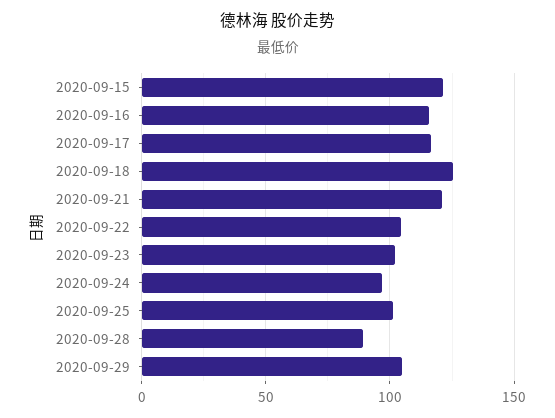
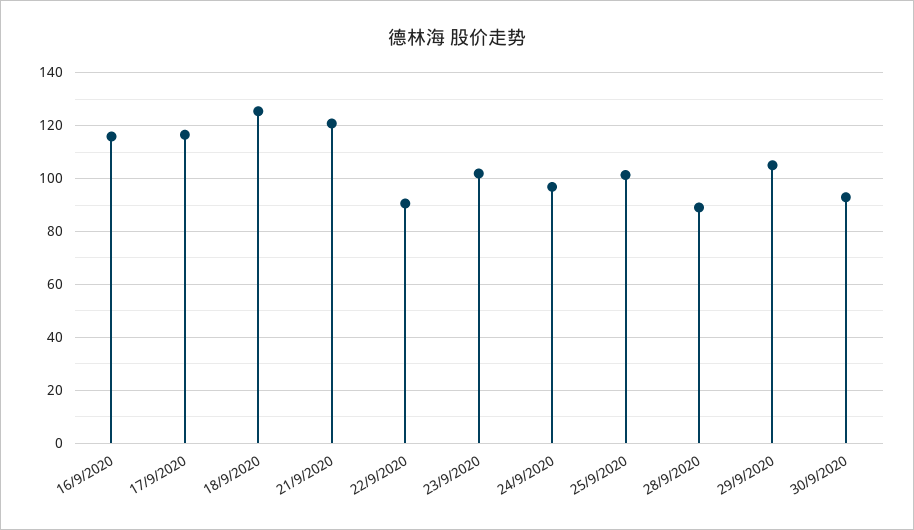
2020-09-15: 120 -> none
2020-09-22: 105 -> 90
30/9/2020: none -> 92.5

